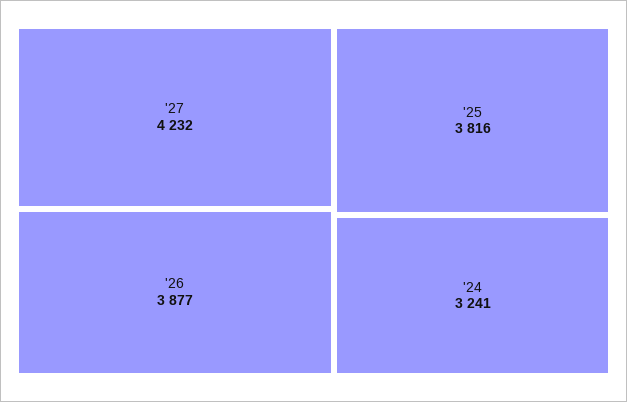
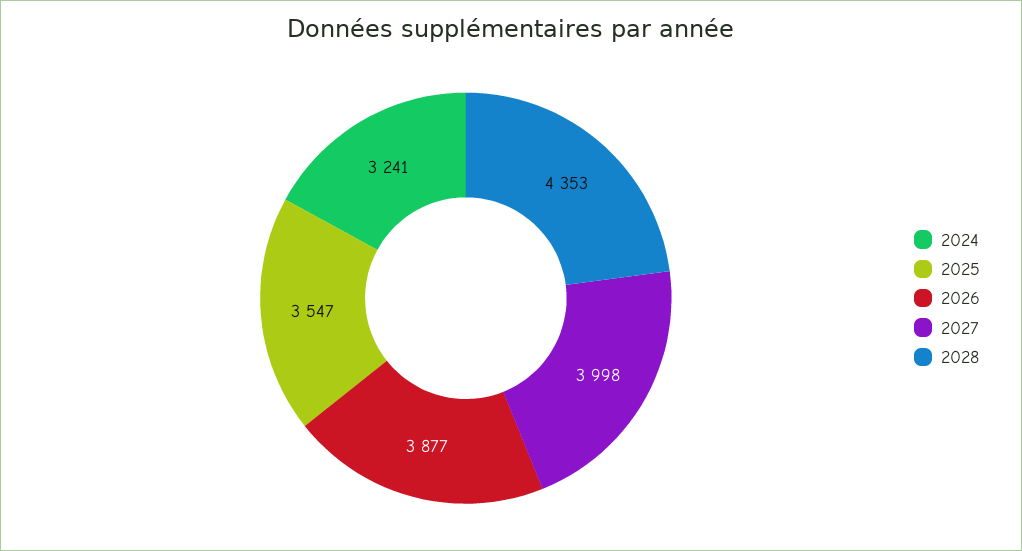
'27: 4232 -> 3998
'25: 3816 -> 3547
2028: none -> 4353

